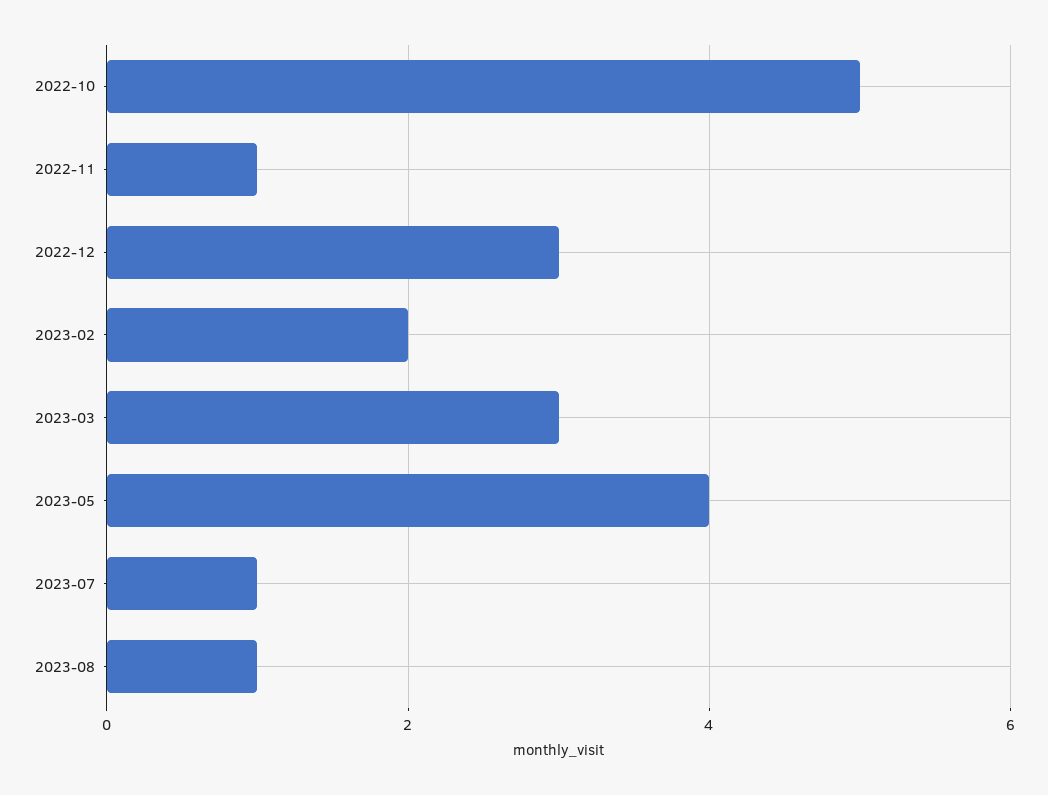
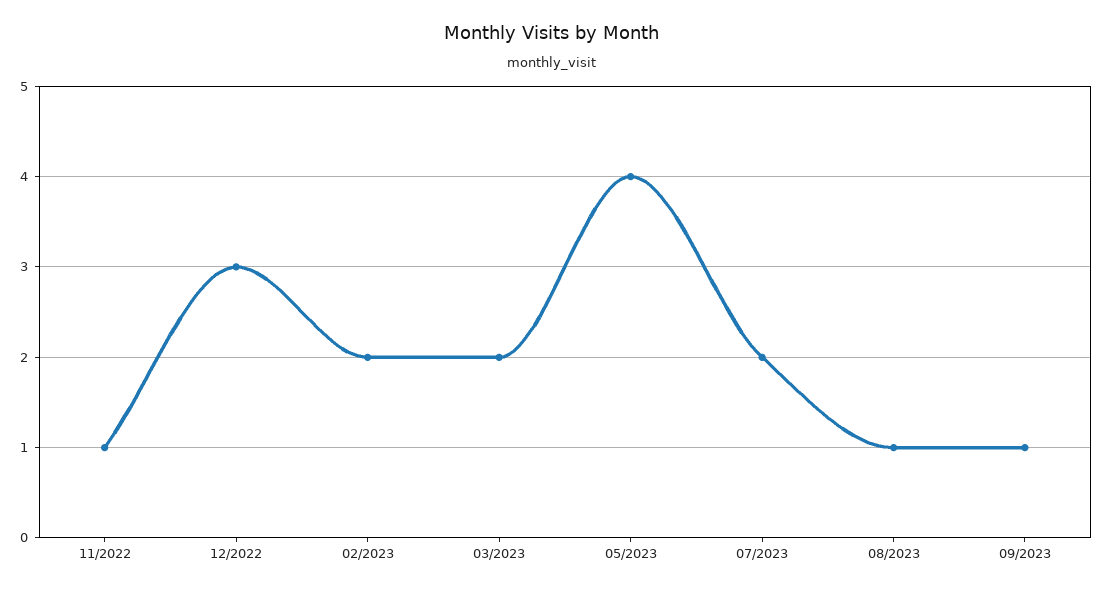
2022-10: 5 -> none
2023-03: 3 -> 2
2023-07: 1 -> 2
09/2023: none -> 1

